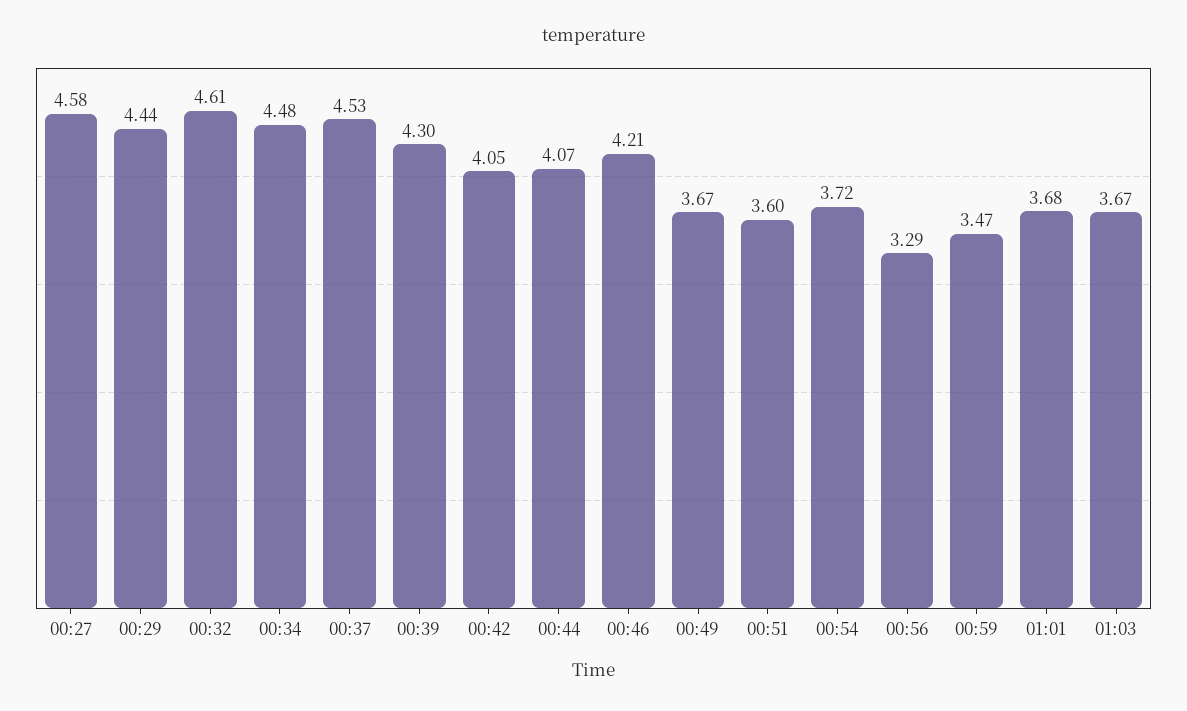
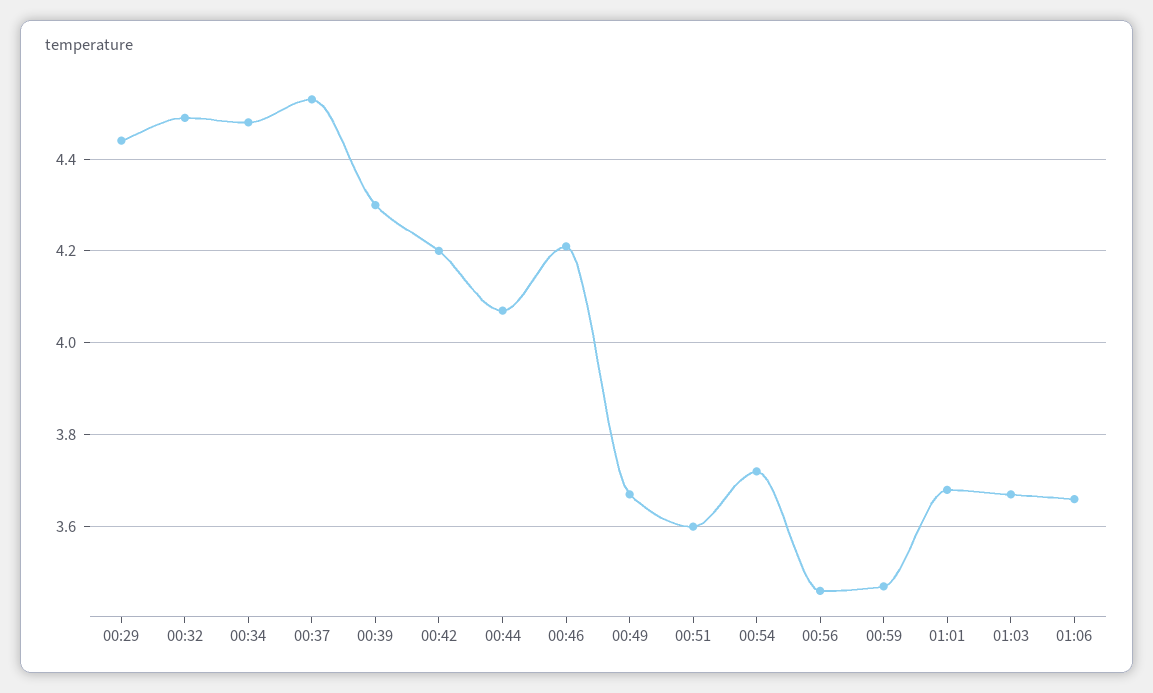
00:27: 4.58 -> none
00:32: 4.61 -> 4.5
00:42: 4.05 -> 4.2
00:56: 3.29 -> 3.45
01:06: none -> 3.65

